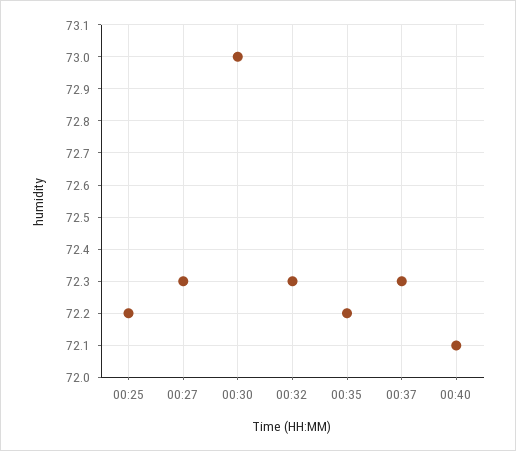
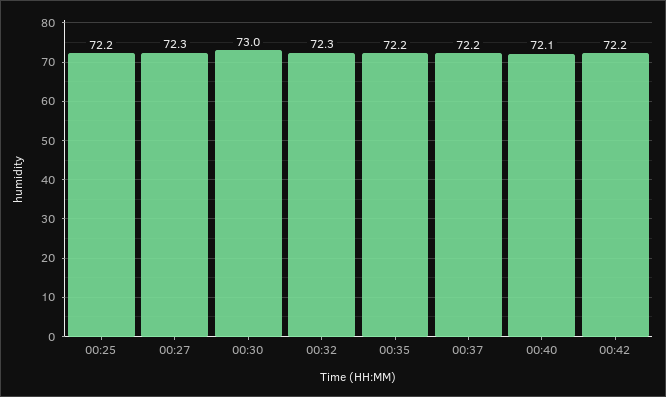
00:37: 72.3 -> 72.2
00:42: none -> 72.2

